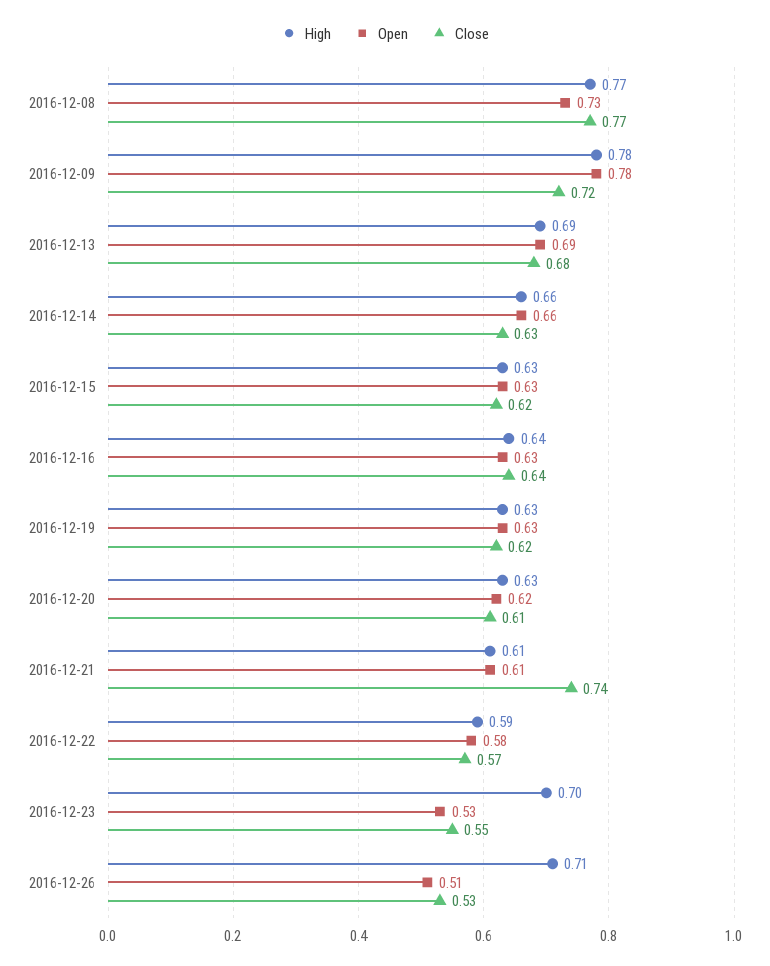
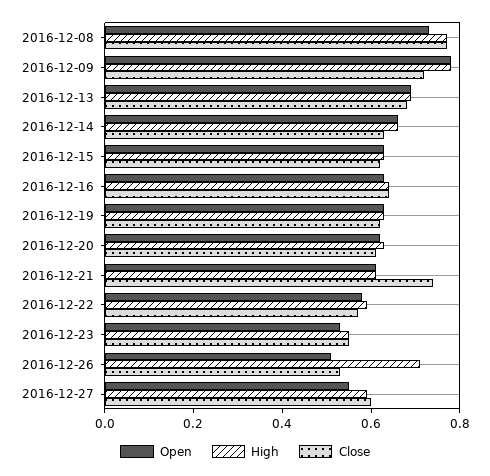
High, 2016-12-23: 0.7 -> 0.55
Open, 2016-12-27: none -> 0.55
High, 2016-12-27: none -> 0.6
Close, 2016-12-27: none -> 0.6

